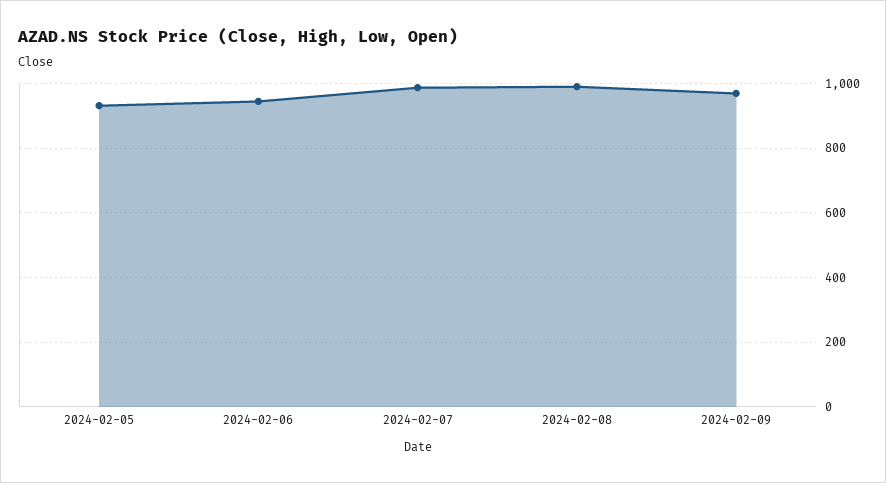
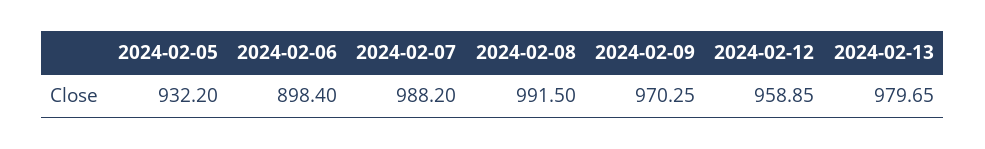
2024-02-06: 940 -> 898.4
2024-02-12: none -> 958.85
2024-02-13: none -> 979.65

